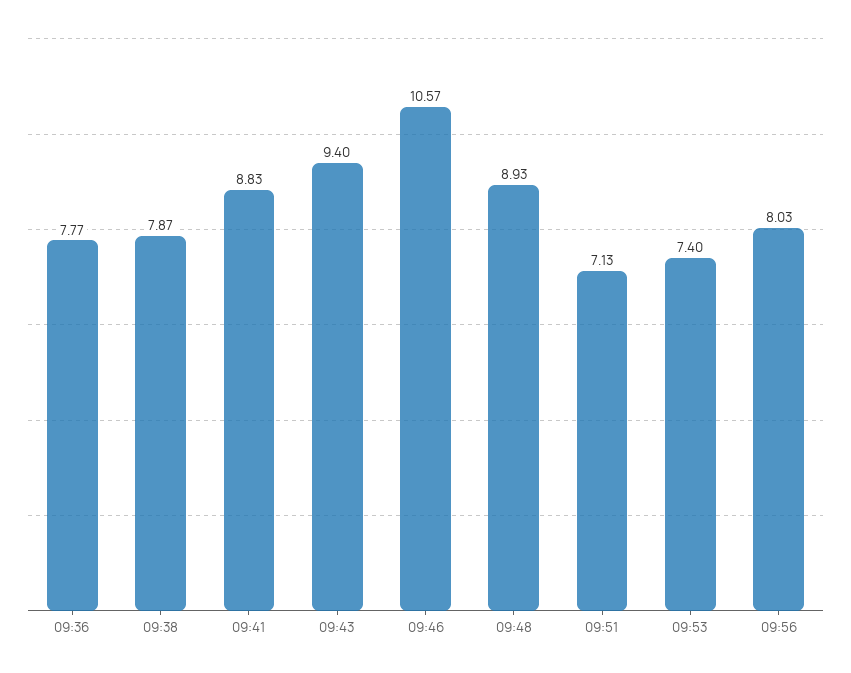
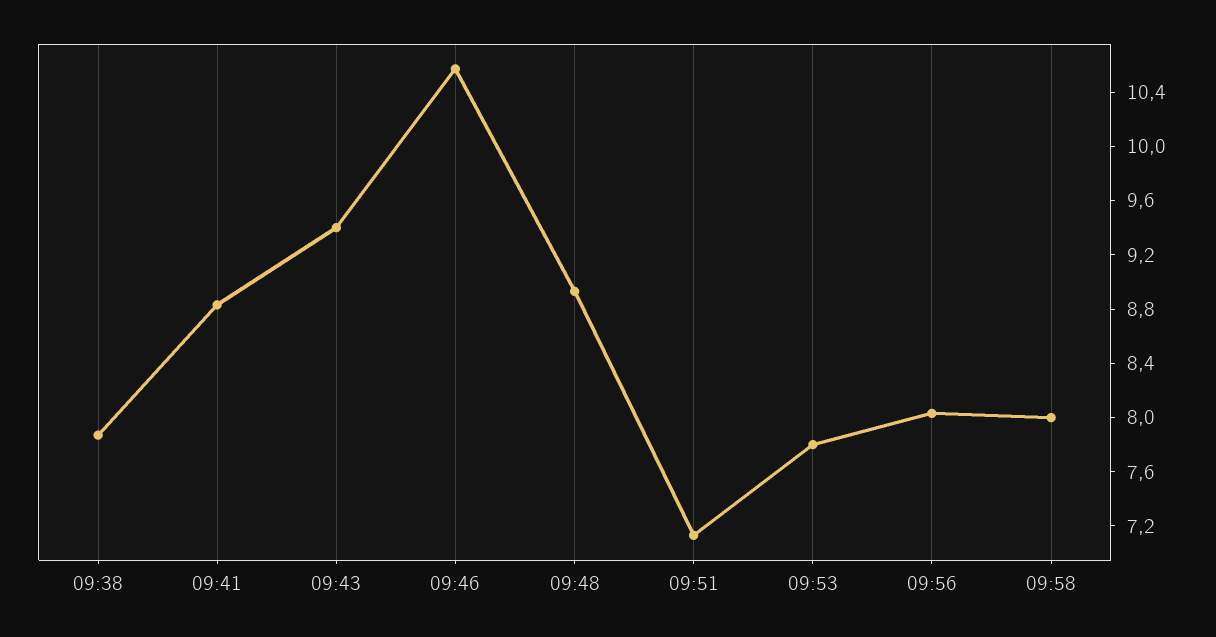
09:36: 7.77 -> none
09:53: 7.4 -> 7.8
09:58: none -> 8

